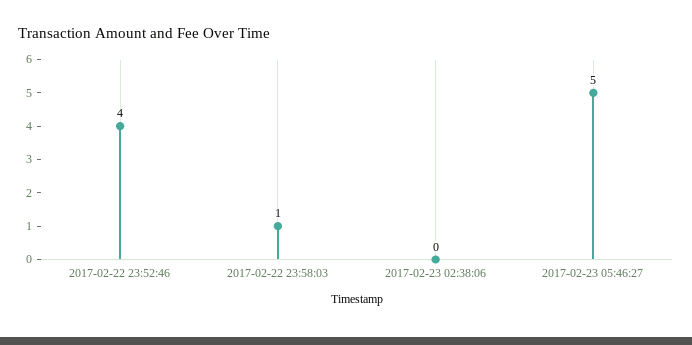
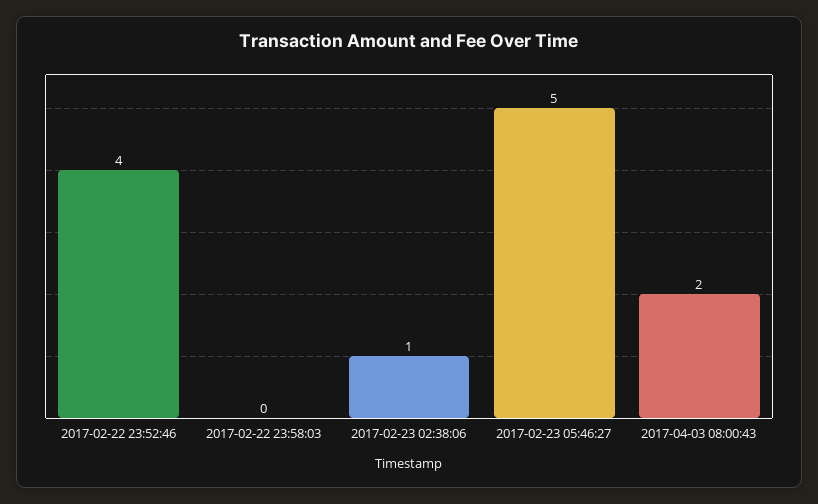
2017-02-22 23:58:03: 1 -> 0
2017-02-23 02:38:06: 0 -> 1
2017-04-03 08:00:43: none -> 2

